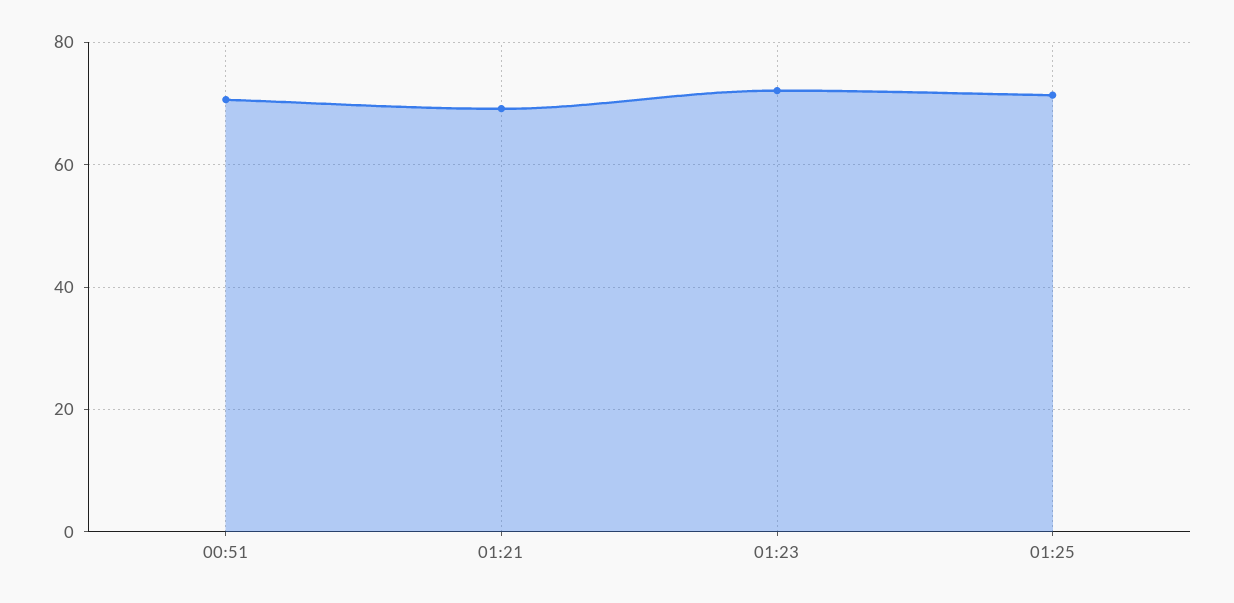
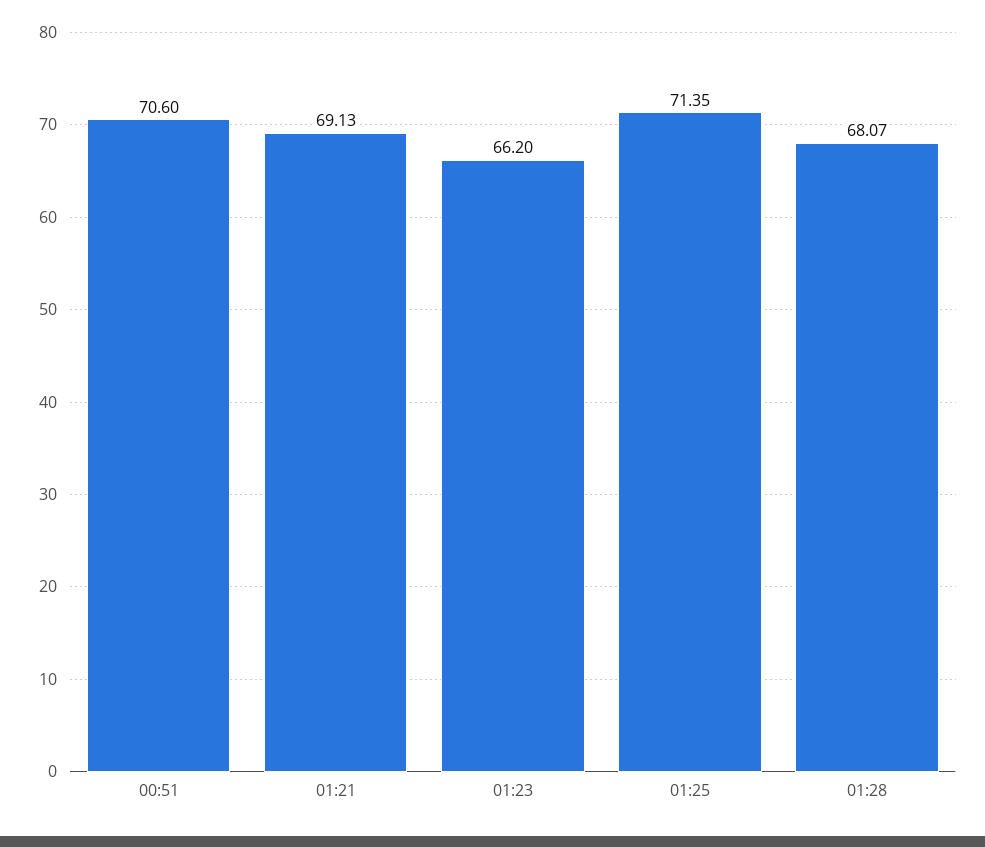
01:23: 72 -> 66.2
01:28: none -> 68.07

